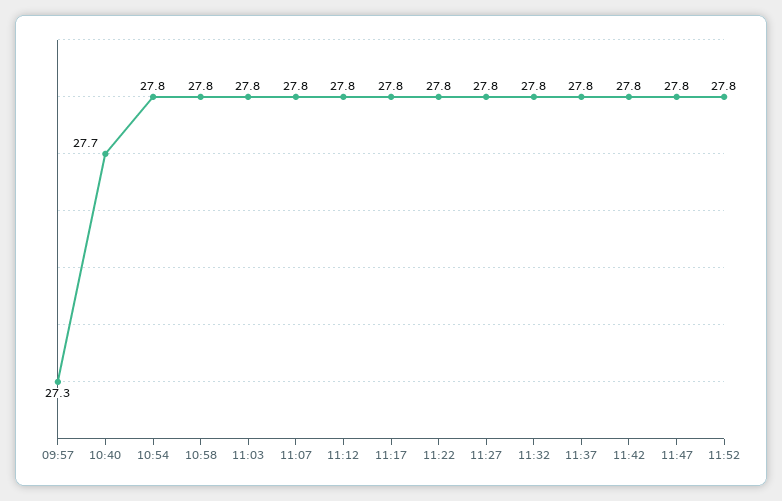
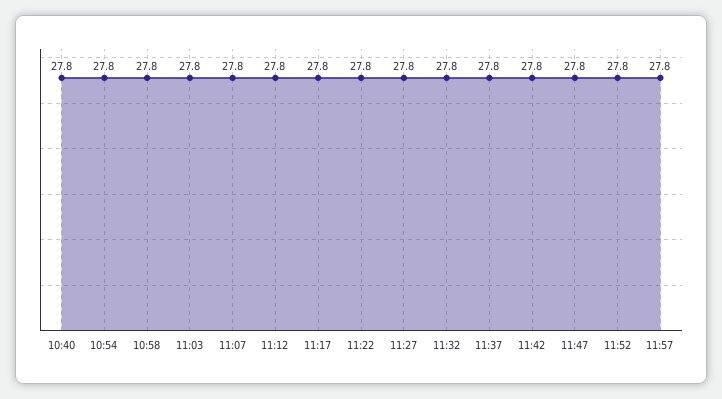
09:57: 27.3 -> none
10:40: 27.7 -> 27.8
11:57: none -> 27.8

